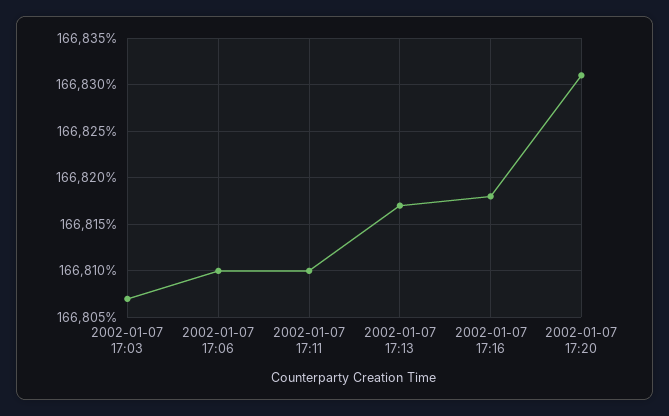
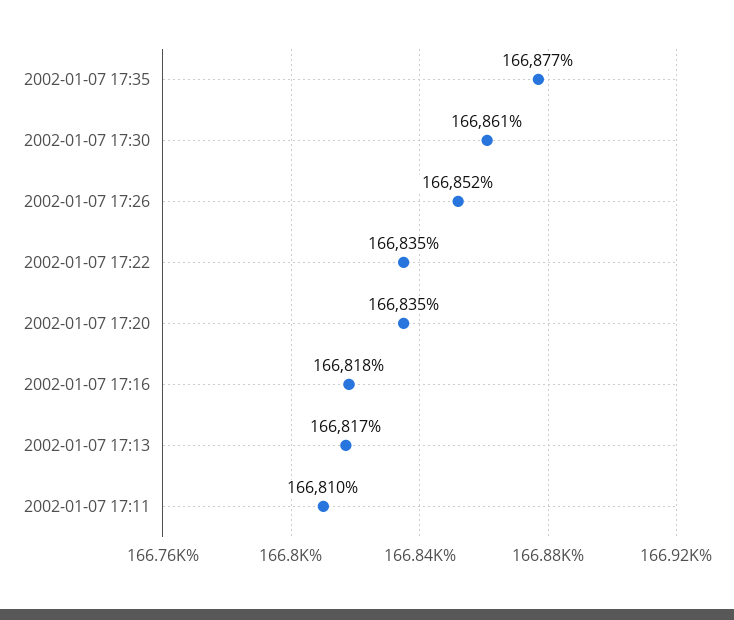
2002-01-07 17:03: 166807 -> none
2002-01-07 17:06: 166810 -> none
2002-01-07 17:20: 166831 -> 166835
2002-01-07 17:35: none -> 166877
2002-01-07 17:30: none -> 166861
2002-01-07 17:26: none -> 166852
2002-01-07 17:22: none -> 166835

